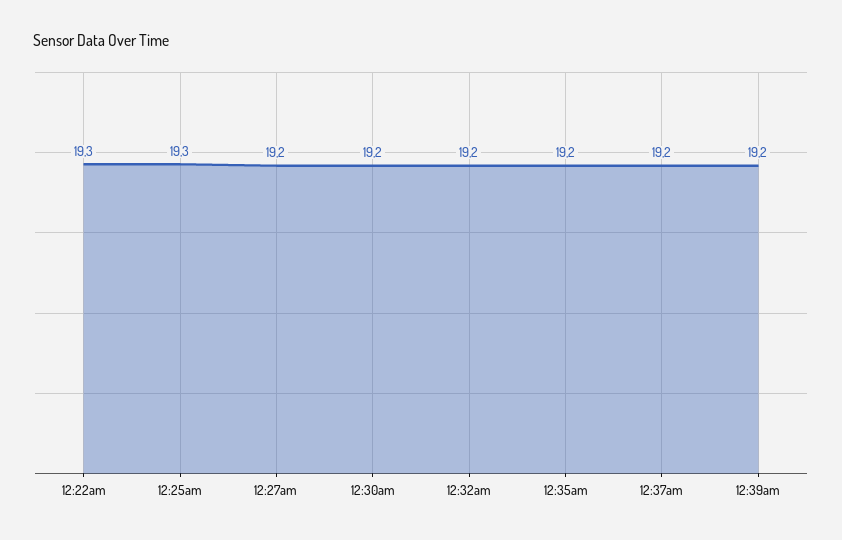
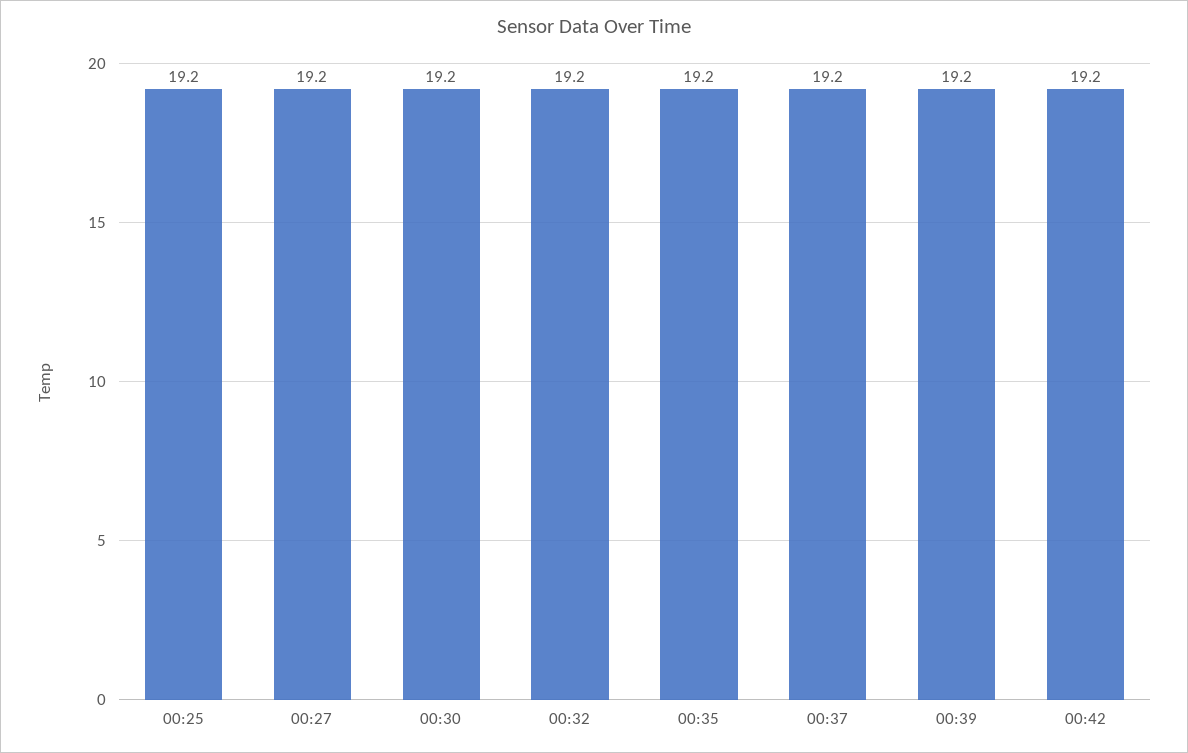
12:22am: 19.3 -> none
12:25am: 19.3 -> 19.2
00:42: none -> 19.2

